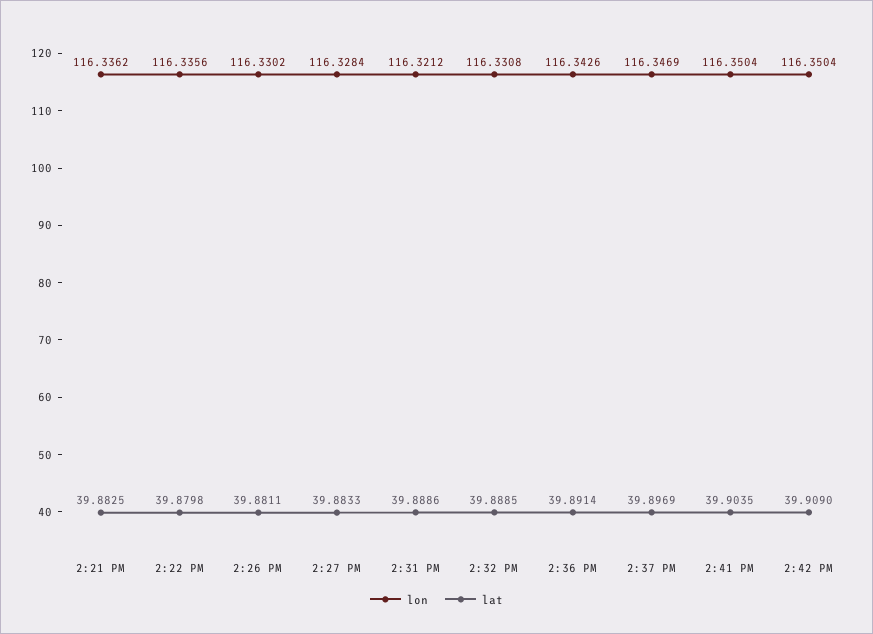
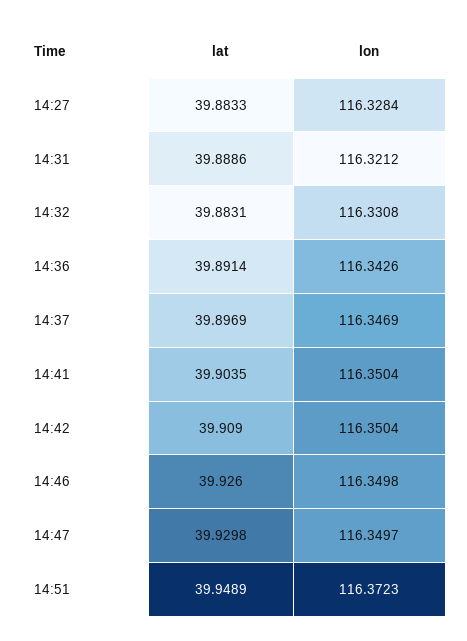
lon, 2:21 PM: 116.3362 -> none
lat, 2:21 PM: 39.8825 -> none
lon, 2:22 PM: 116.3356 -> none
lat, 2:22 PM: 39.8798 -> none
lon, 2:26 PM: 116.3302 -> none
lat, 2:26 PM: 39.8811 -> none
lat, 2:32 PM: 39.8885 -> 39.8831
lat, 14:46: none -> 39.926
lon, 14:46: none -> 116.3498
lat, 14:47: none -> 39.9298
lon, 14:47: none -> 116.3497
lat, 14:51: none -> 39.9489
lon, 14:51: none -> 116.3723

